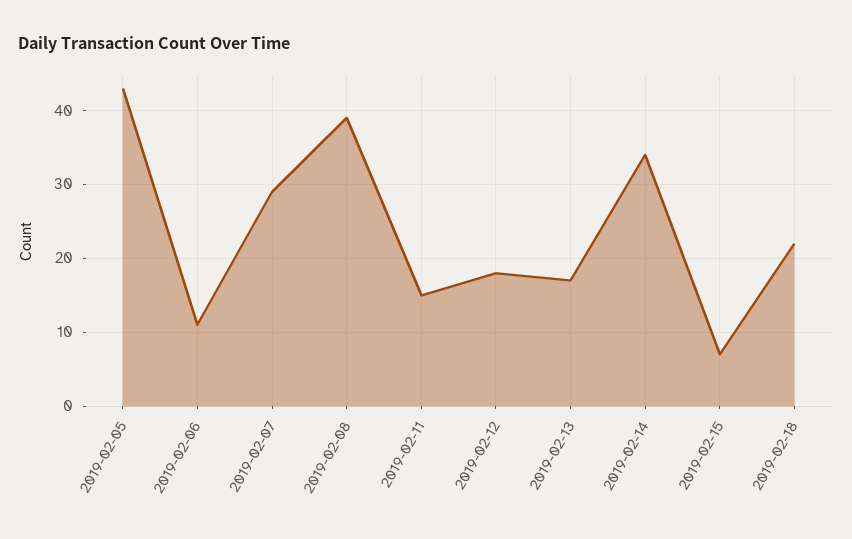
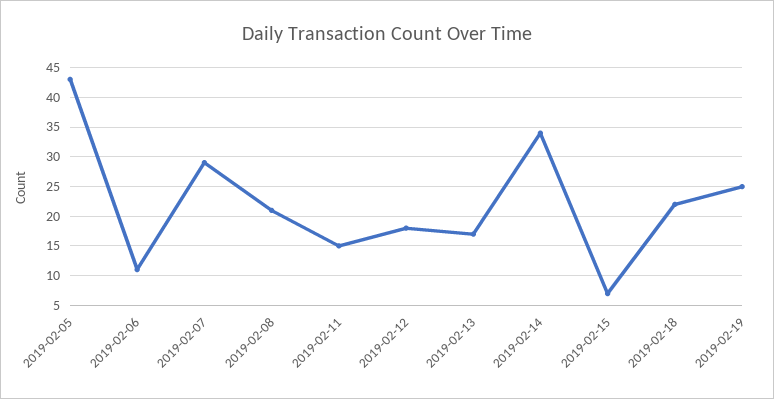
2019-02-08: 39 -> 20
2019-02-19: none -> 25

